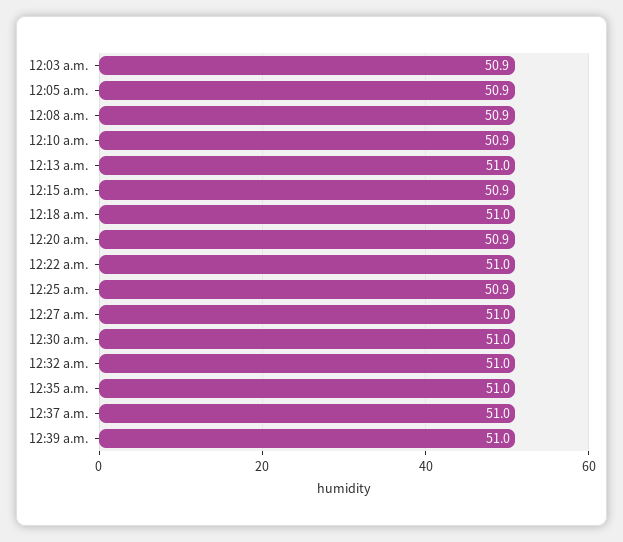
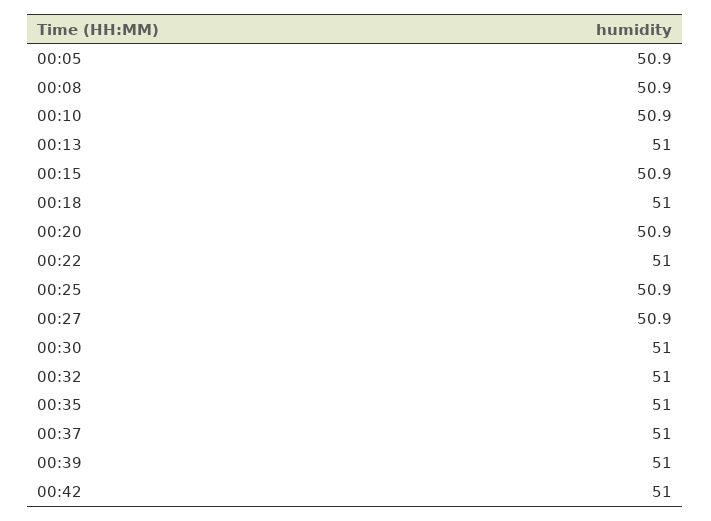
12:03 a.m.: 50.9 -> none
12:27 a.m.: 51 -> 50.9
00:42: none -> 51

